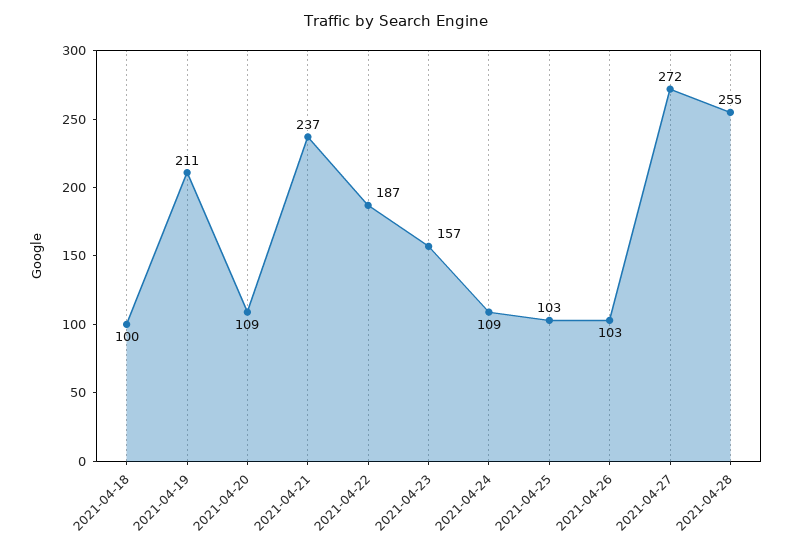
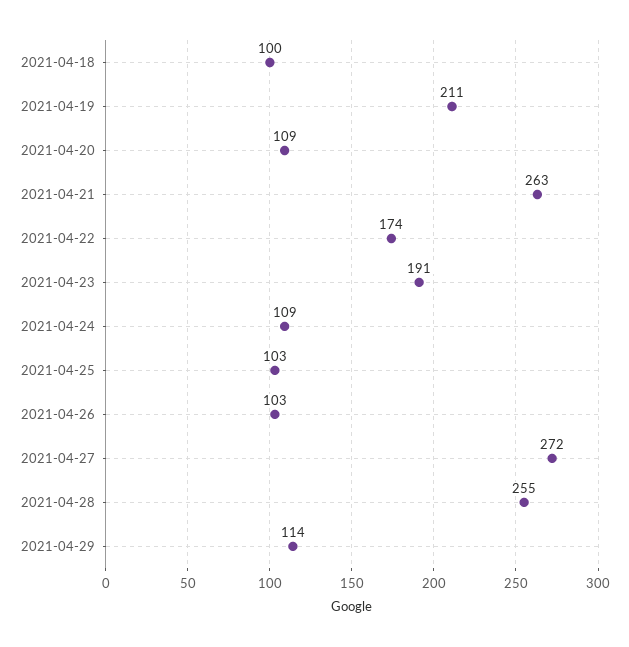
2021-04-21: 237 -> 263
2021-04-22: 187 -> 174
2021-04-23: 157 -> 191
2021-04-29: none -> 114

